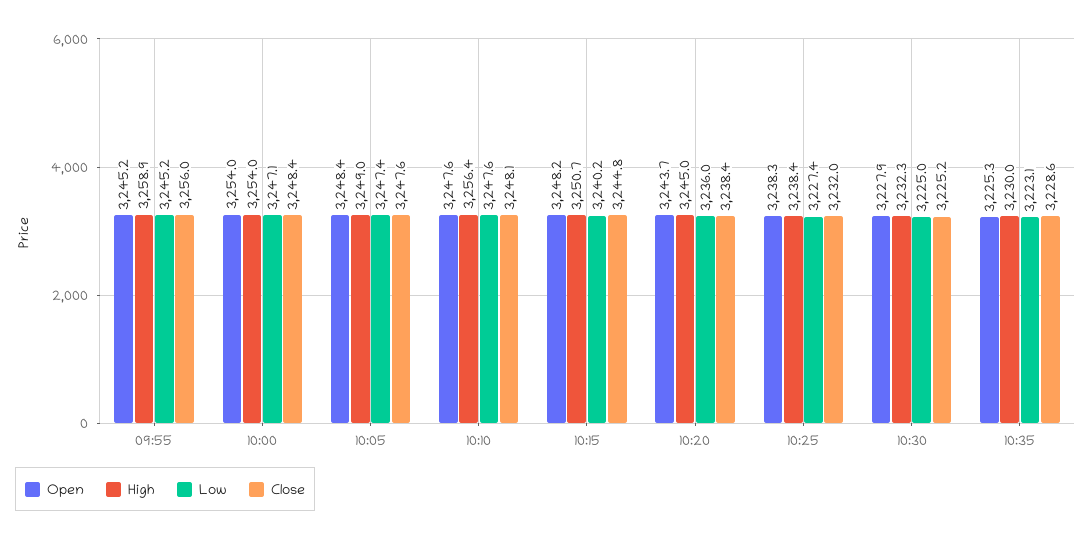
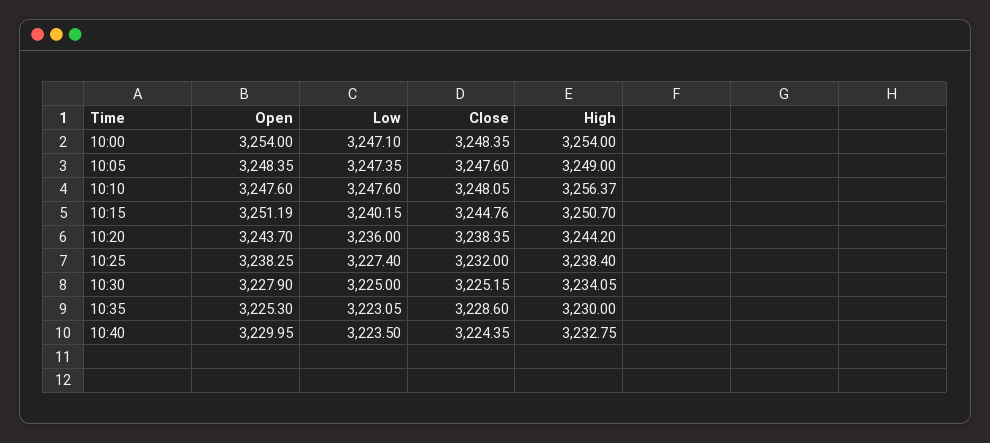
Open, 09:55: 3245.2 -> none
High, 09:55: 3258.9 -> none
Low, 09:55: 3245.2 -> none
Close, 09:55: 3256 -> none
Open, 10:15: 3248.2 -> 3251.19
High, 10:20: 3245 -> 3244.2
High, 10:30: 3232.3 -> 3234.05
Open, 10:40: none -> 3229.95
Low, 10:40: none -> 3223.5
Close, 10:40: none -> 3224.35
High, 10:40: none -> 3232.75

